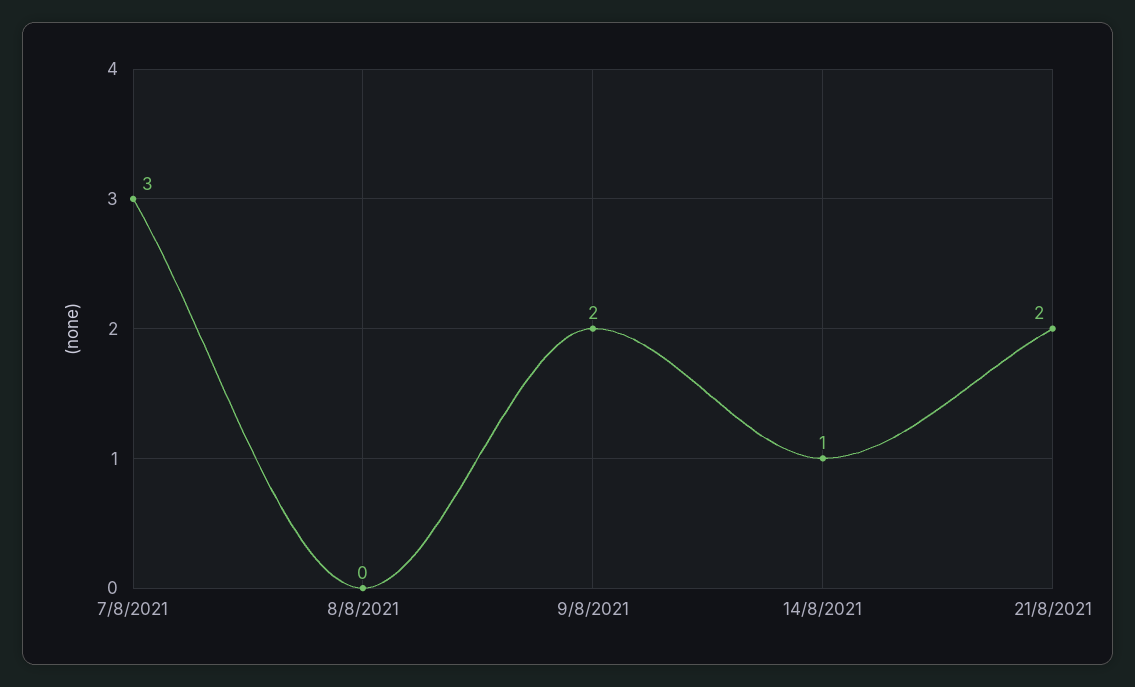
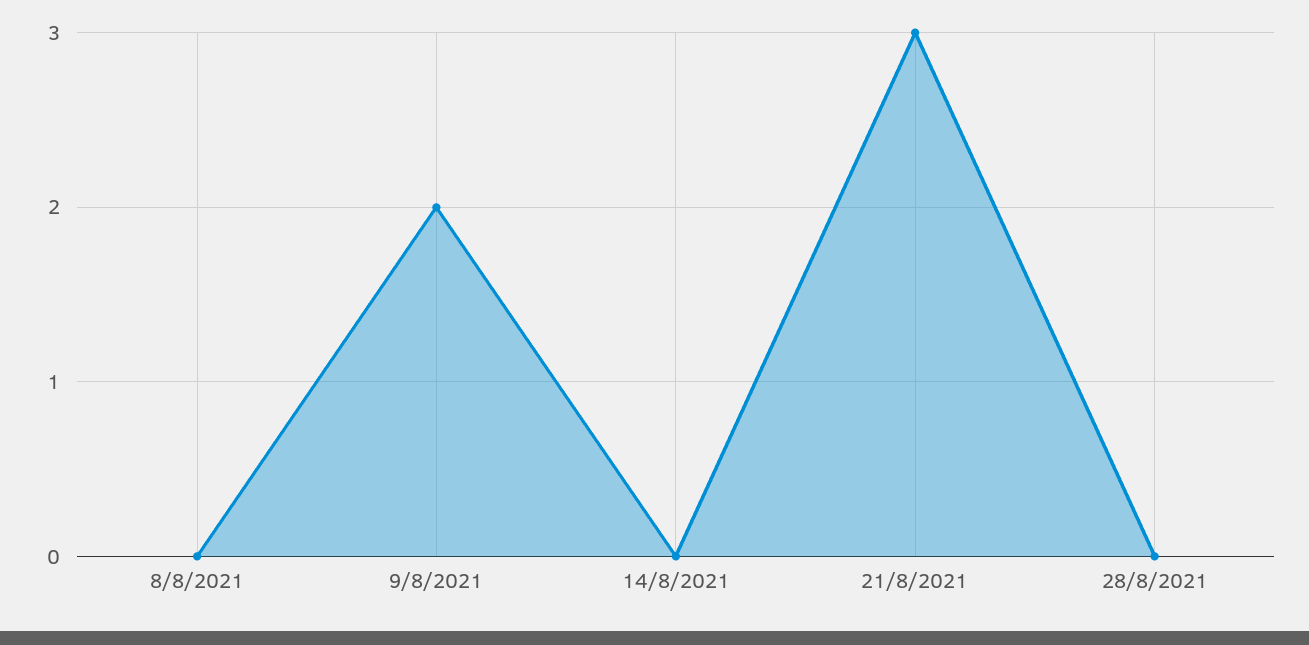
7/8/2021: 3 -> none
14/8/2021: 1 -> 0
21/8/2021: 2 -> 3
28/8/2021: none -> 0

